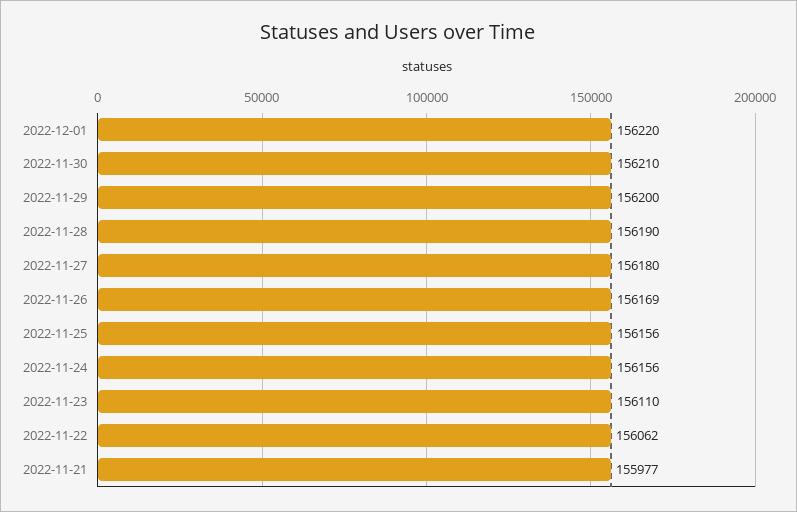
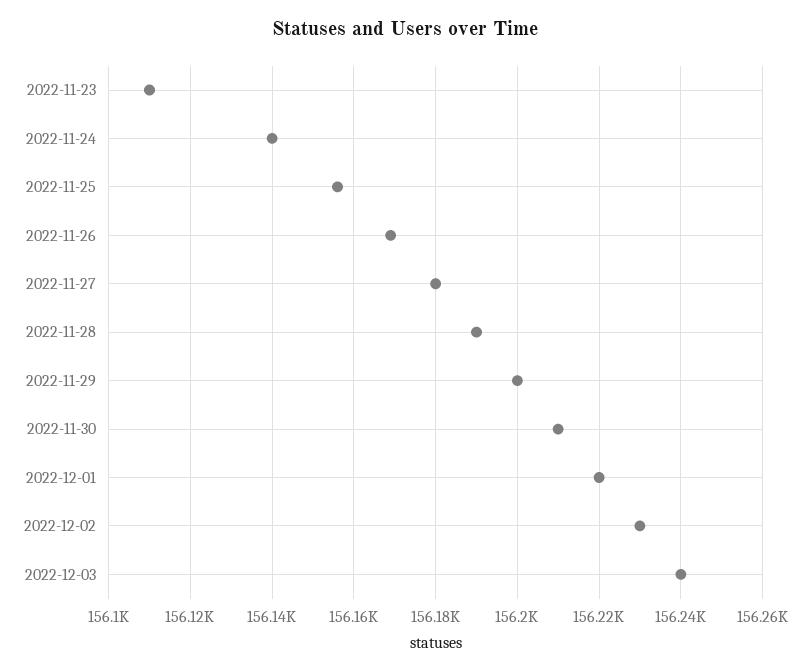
2022-11-24: 156156 -> 156140
2022-11-22: 156062 -> none
2022-11-21: 155977 -> none
2022-12-02: none -> 156230
2022-12-03: none -> 156240

